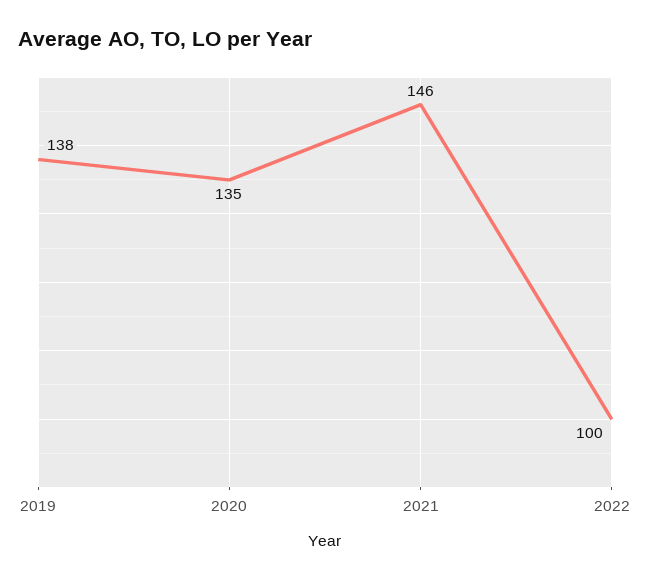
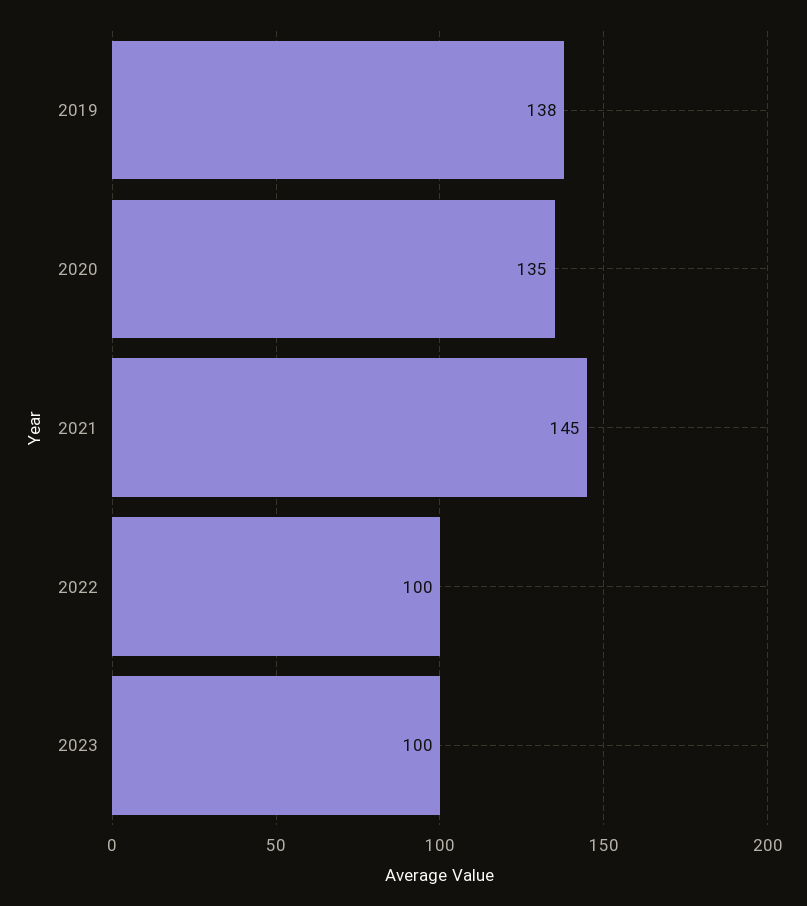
2021: 146 -> 145
2023: none -> 100

